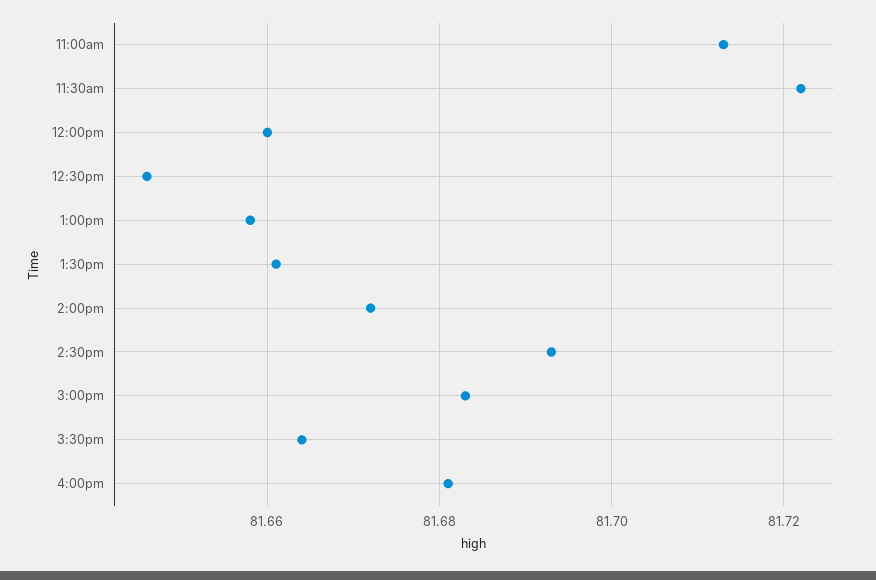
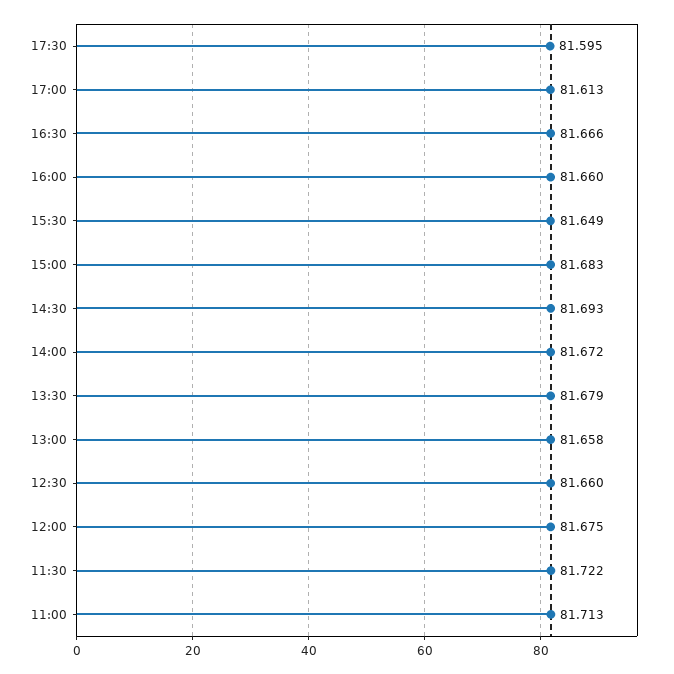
12:00pm: 81.66 -> 81.675
12:30pm: 81.645 -> 81.66
1:30pm: 81.66 -> 81.679
3:30pm: 81.665 -> 81.649
4:00pm: 81.68 -> 81.66
17:30: none -> 81.595
17:00: none -> 81.613
16:30: none -> 81.666

